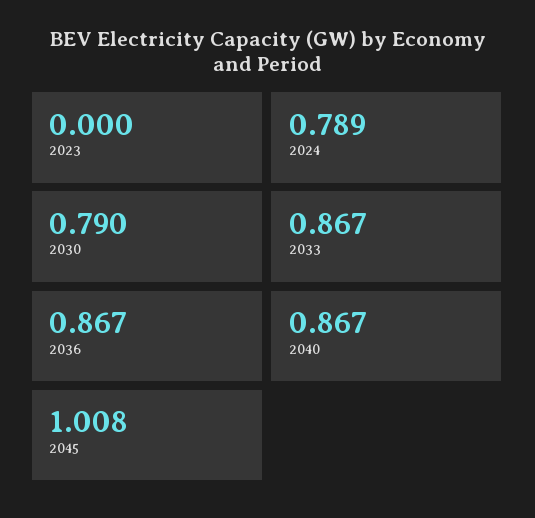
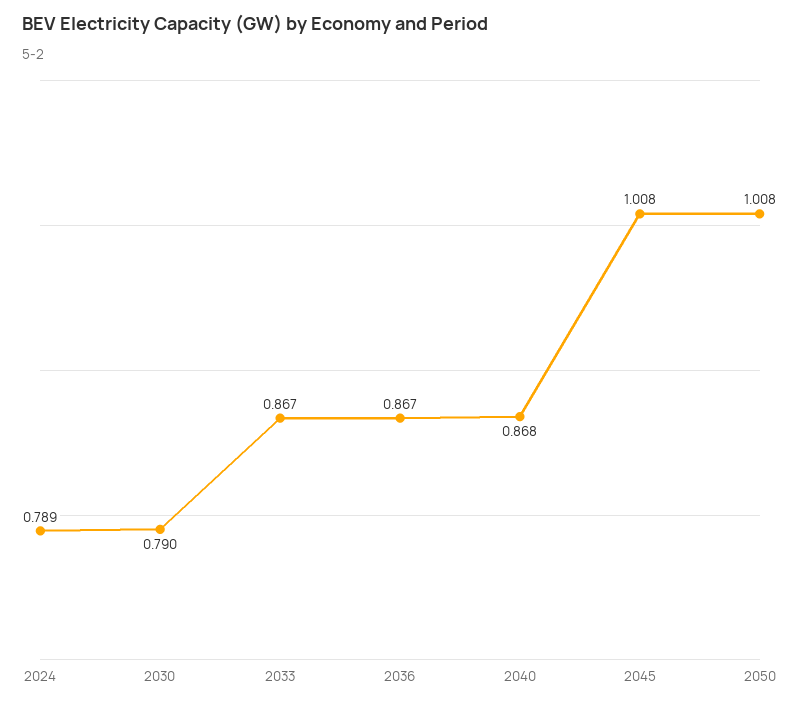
2023: 0 -> none
2040: 0.867 -> 0.868
2050: none -> 1.008

